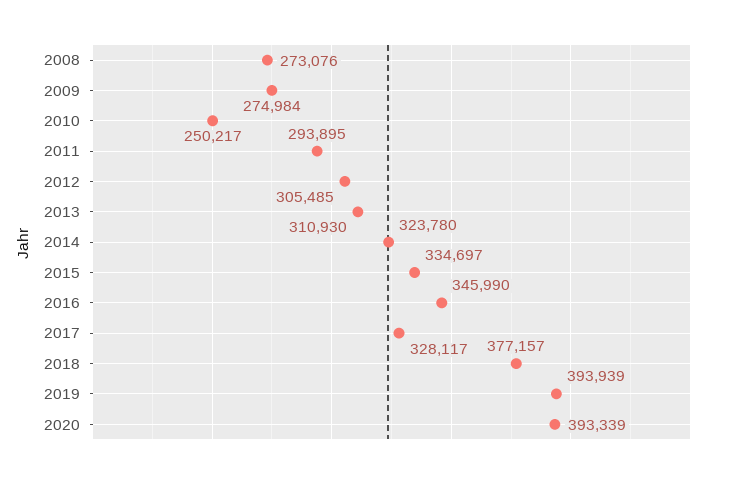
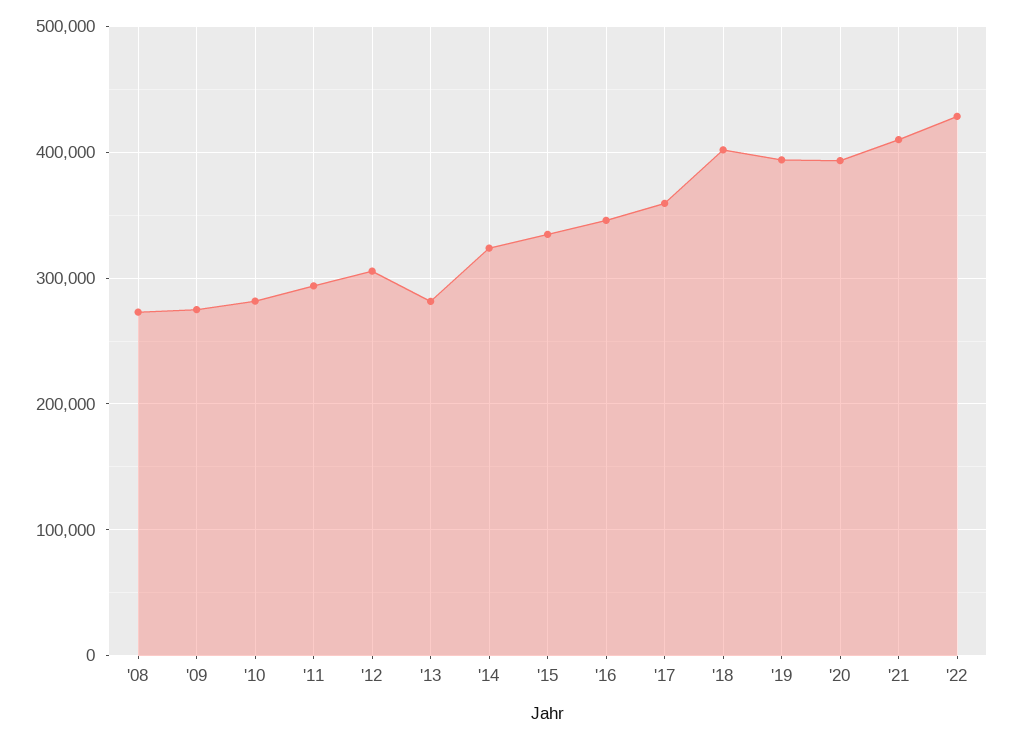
2010: 250217 -> 280000
2013: 310930 -> 280000
2017: 328117 -> 360000
2018: 377157 -> 400000
'21: none -> 410000
'22: none -> 430000

